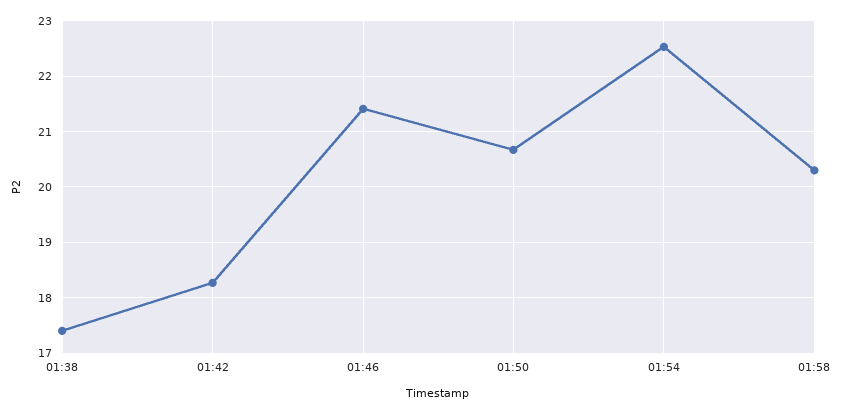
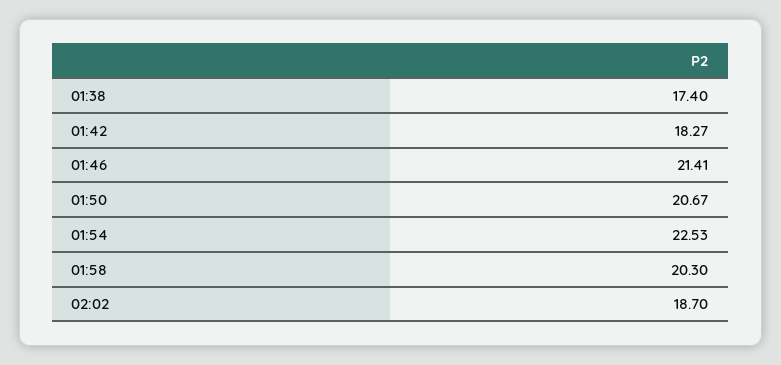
02:02: none -> 18.7

